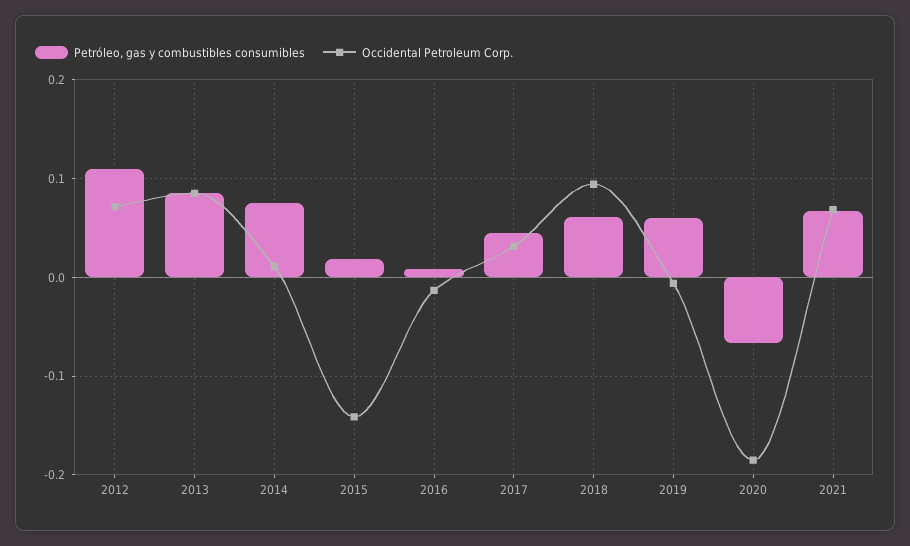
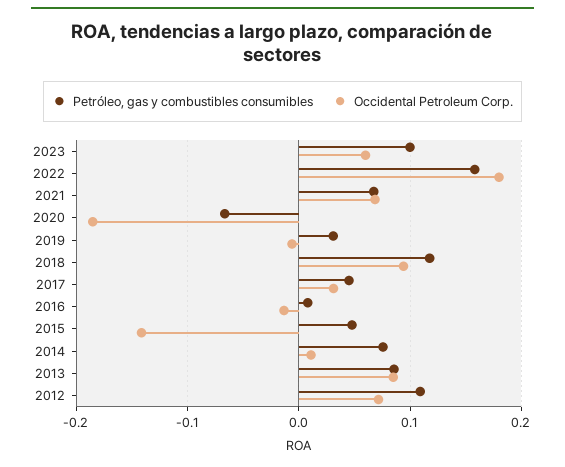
Petróleo, gas y combustibles consumibles, 2015: 0.02 -> 0.05
Petróleo, gas y combustibles consumibles, 2018: 0.06 -> 0.12
Petróleo, gas y combustibles consumibles, 2019: 0.06 -> 0.03
Petróleo, gas y combustibles consumibles, 2023: none -> 0.1
Occidental Petroleum Corp., 2023: none -> 0.06
Petróleo, gas y combustibles consumibles, 2022: none -> 0.16
Occidental Petroleum Corp., 2022: none -> 0.18

